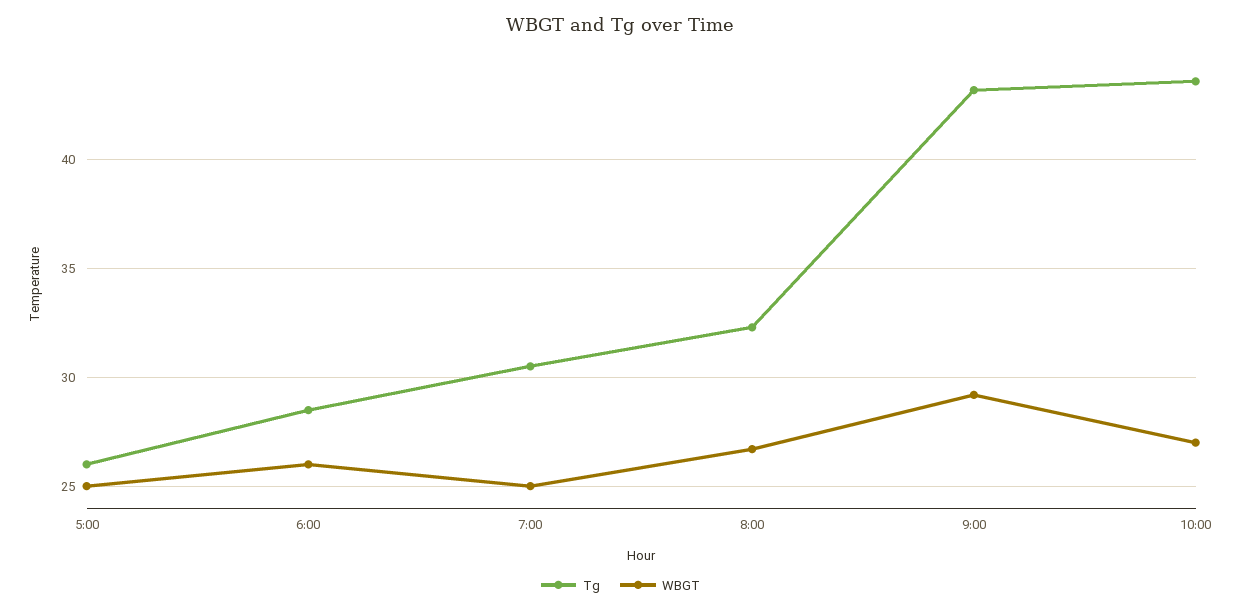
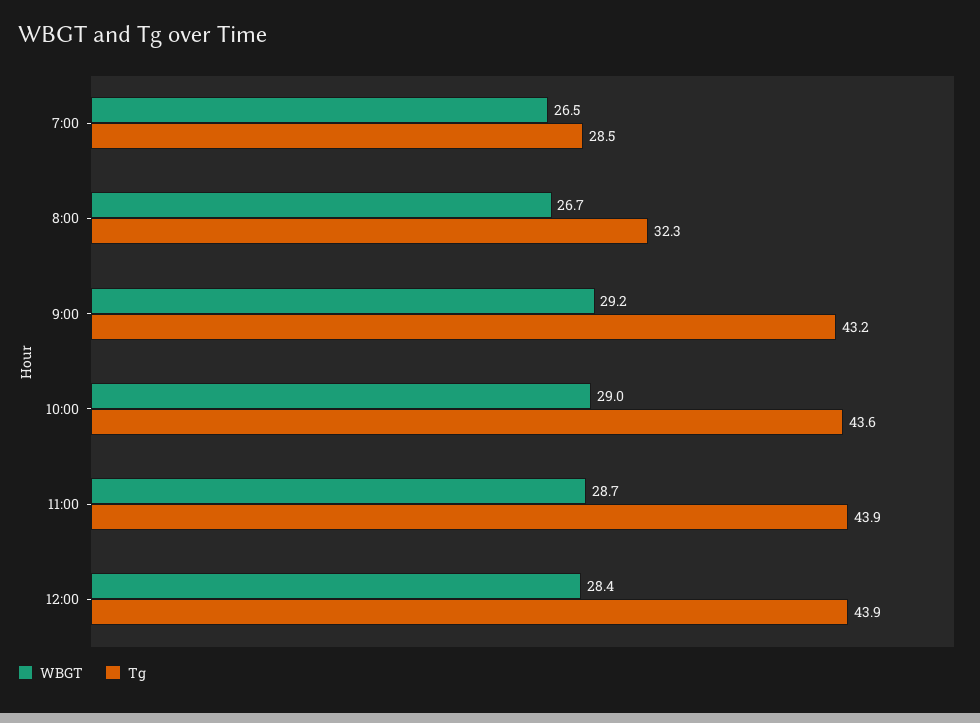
Tg, 5:00: 26 -> none
WBGT, 5:00: 25 -> none
Tg, 6:00: 28.5 -> none
WBGT, 6:00: 26 -> none
Tg, 7:00: 30.5 -> 28.5
WBGT, 7:00: 25 -> 26.5
WBGT, 10:00: 27 -> 29
WBGT, 11:00: none -> 28.7
Tg, 11:00: none -> 43.9
WBGT, 12:00: none -> 28.4
Tg, 12:00: none -> 43.9

